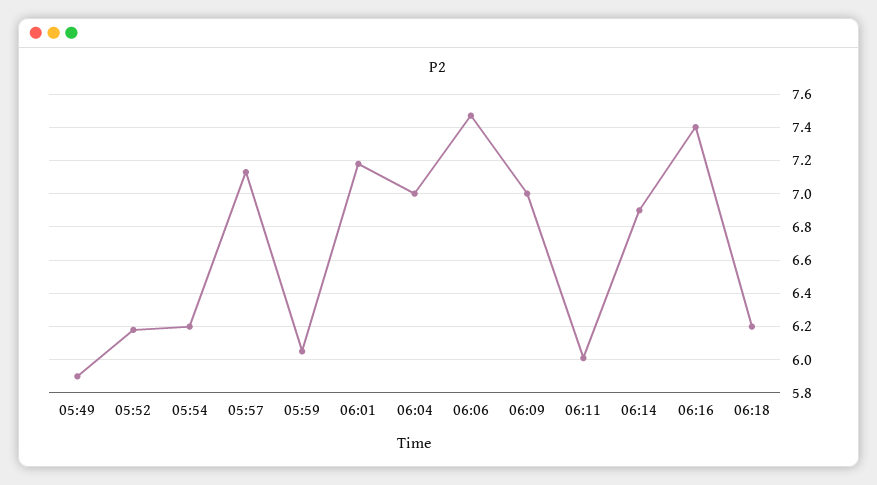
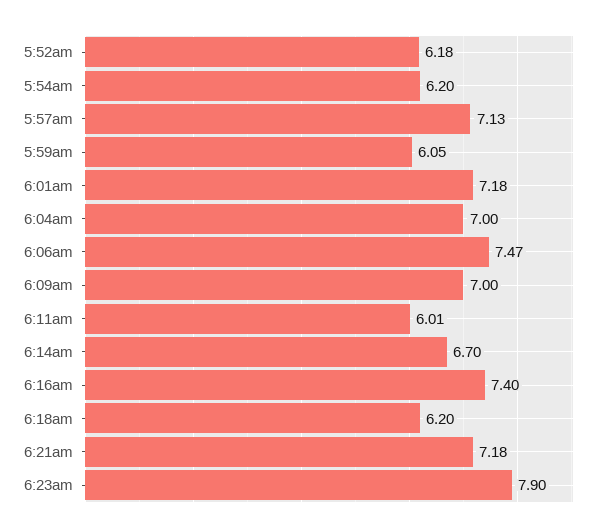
05:49: 5.9 -> none
06:14: 6.9 -> 6.7
6:21am: none -> 7.18
6:23am: none -> 7.9

